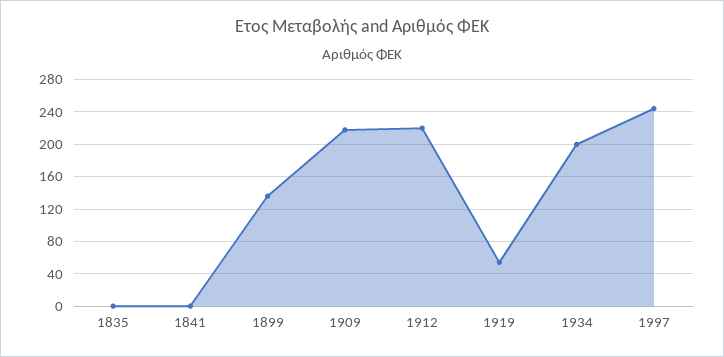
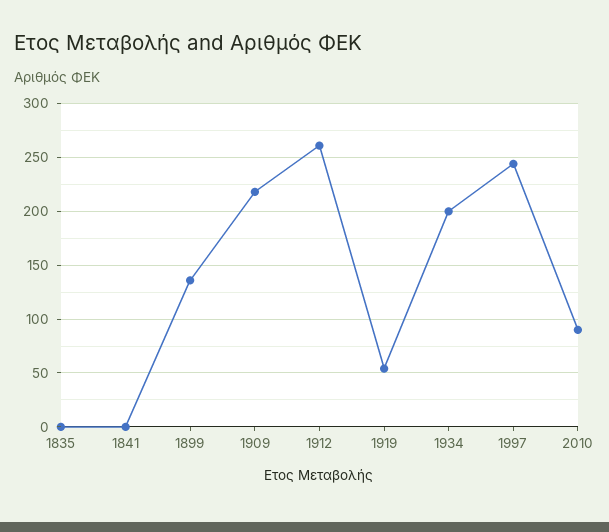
1912: 220 -> 260
2010: none -> 90

